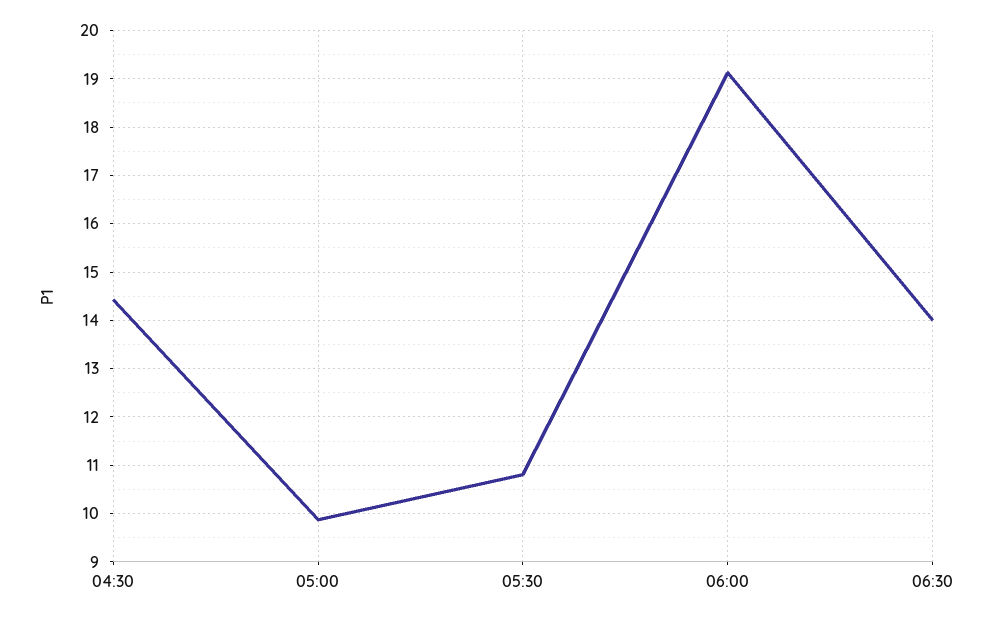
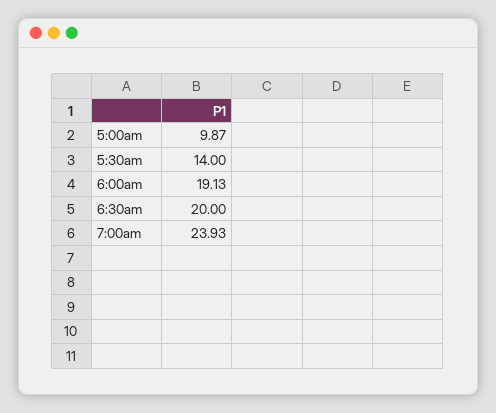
04:30: 14.4 -> none
05:30: 10.8 -> 14
06:30: 14 -> 20
7:00am: none -> 23.93

